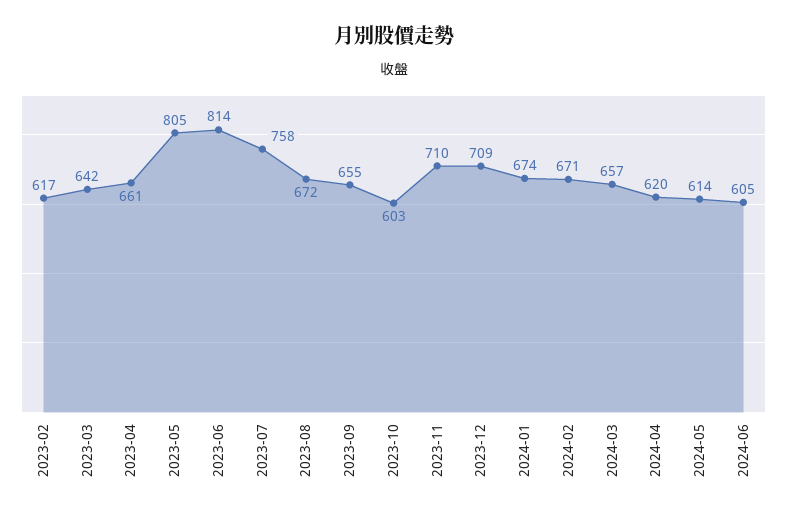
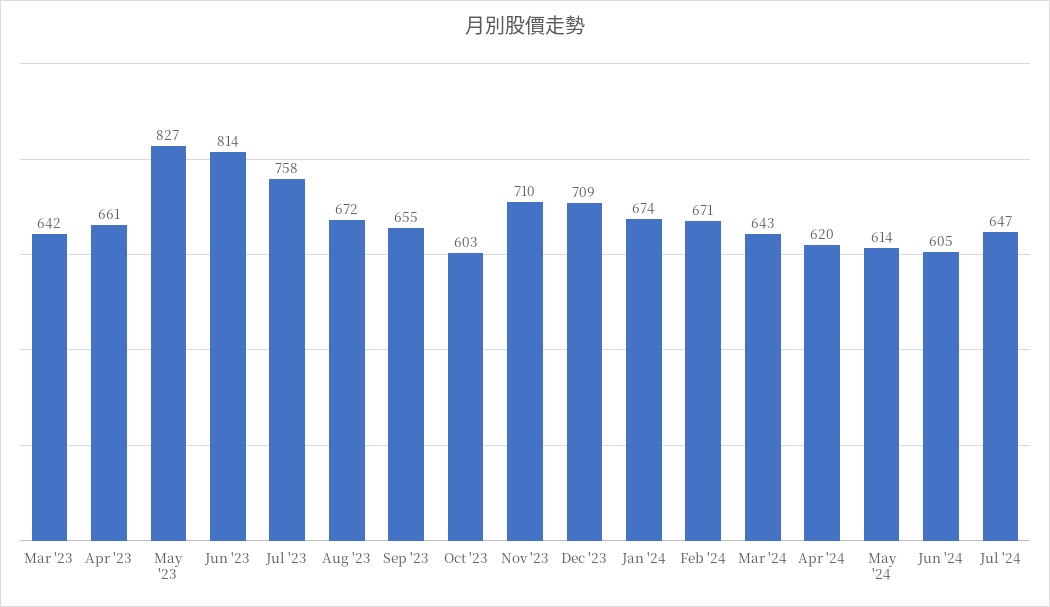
2023-02: 617 -> none
2023-05: 805 -> 827
2024-03: 657 -> 643
Jul '24: none -> 647

